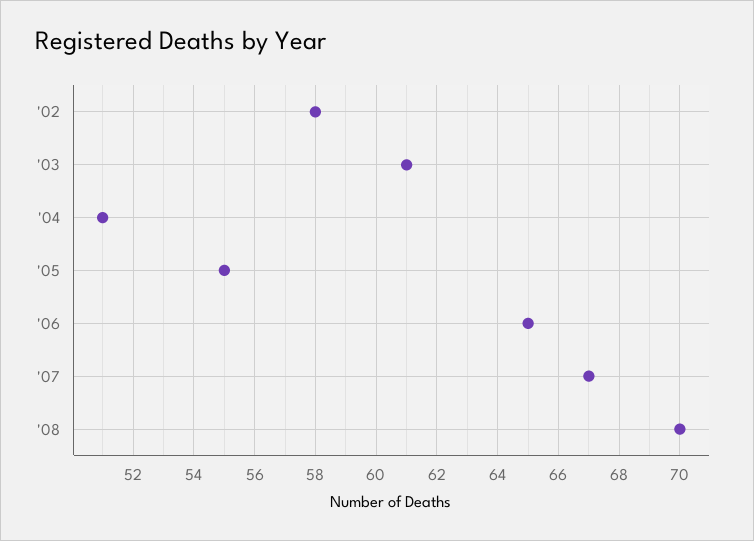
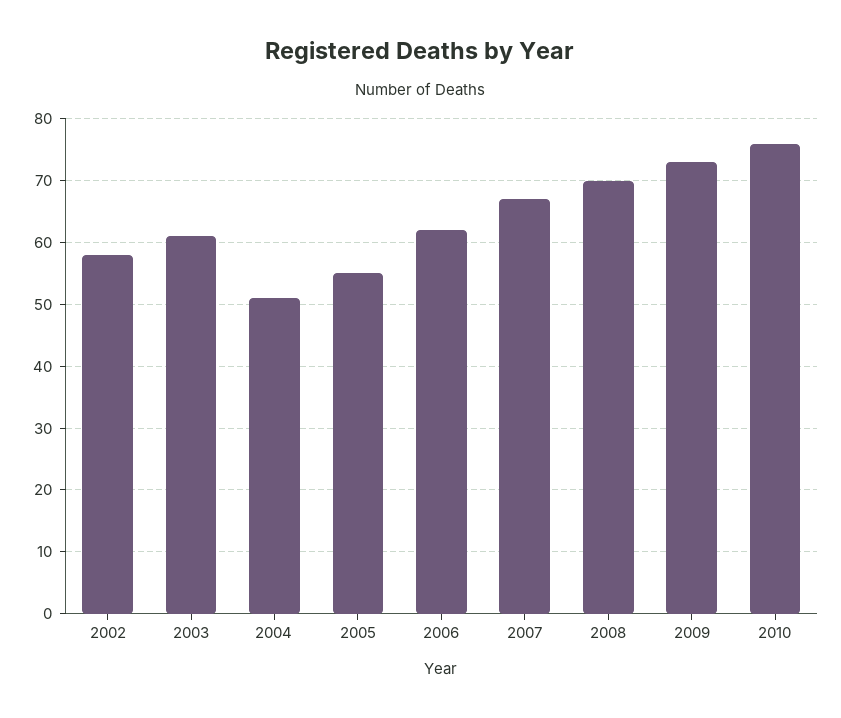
'06: 65 -> 62
2009: none -> 73
2010: none -> 76

